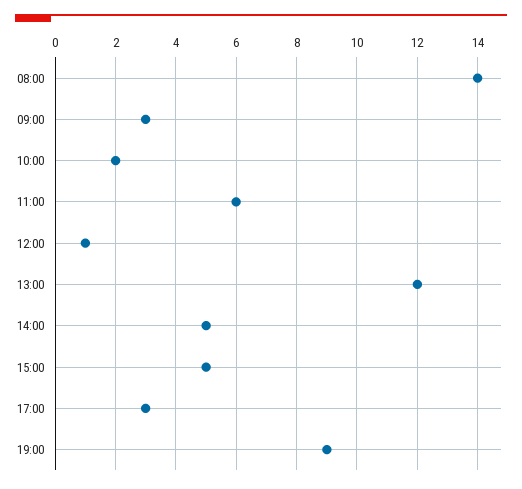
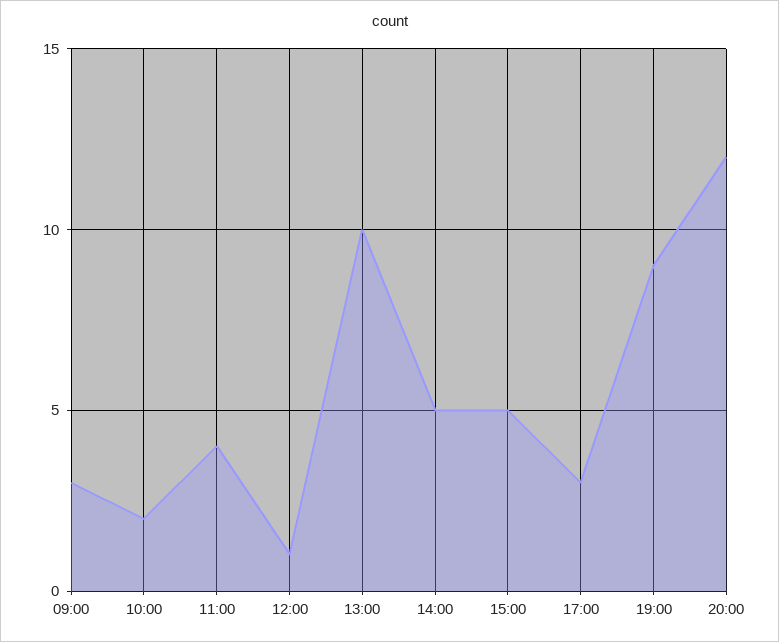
08:00: 14 -> none
11:00: 6 -> 4
13:00: 12 -> 10
20:00: none -> 12

